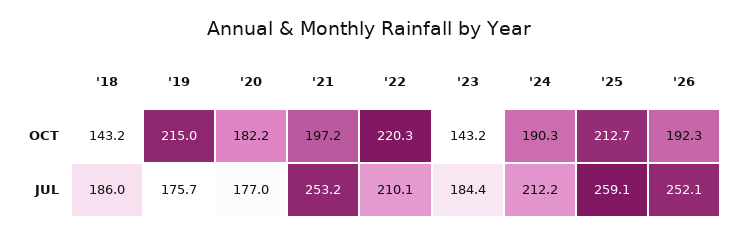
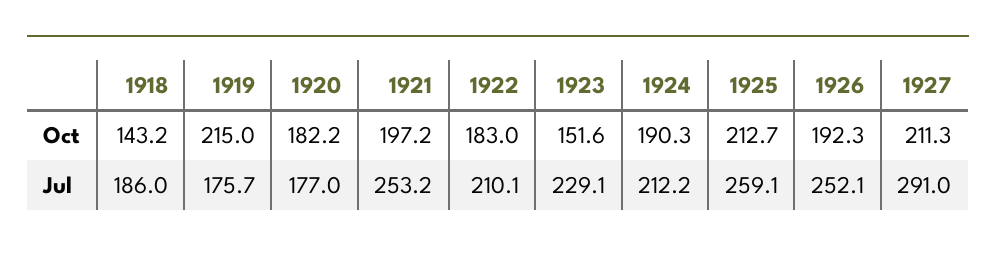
'22, OCT: 220.3 -> 183
'23, OCT: 143.2 -> 151.6
'23, JUL: 184.4 -> 229.1
1927, OCT: none -> 211.3
1927, JUL: none -> 291

